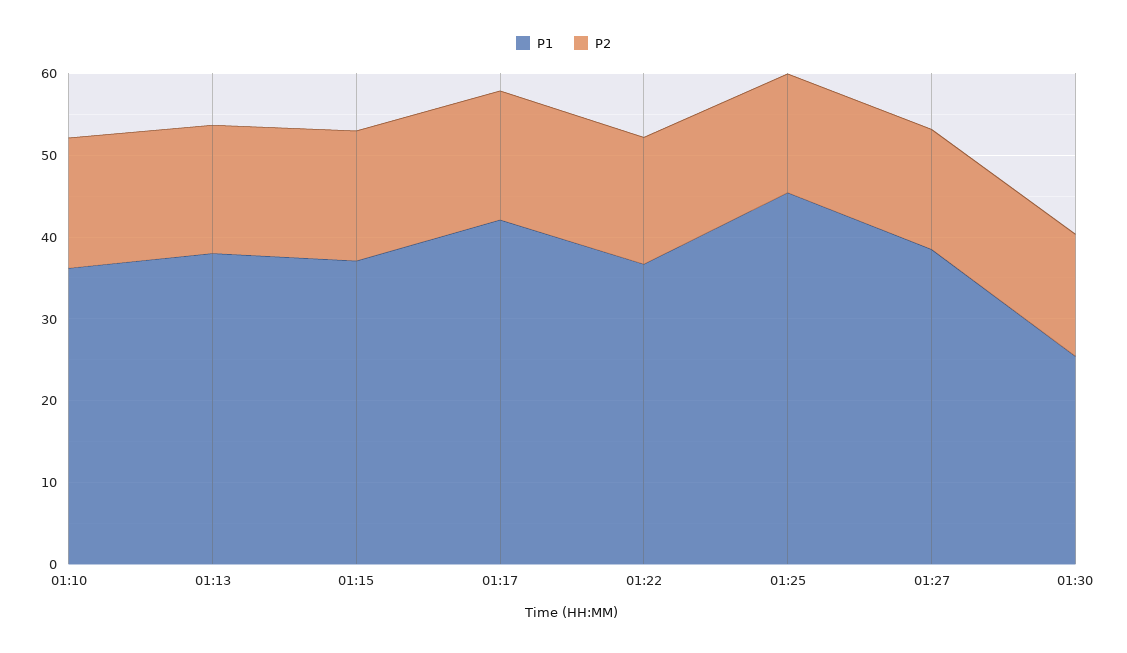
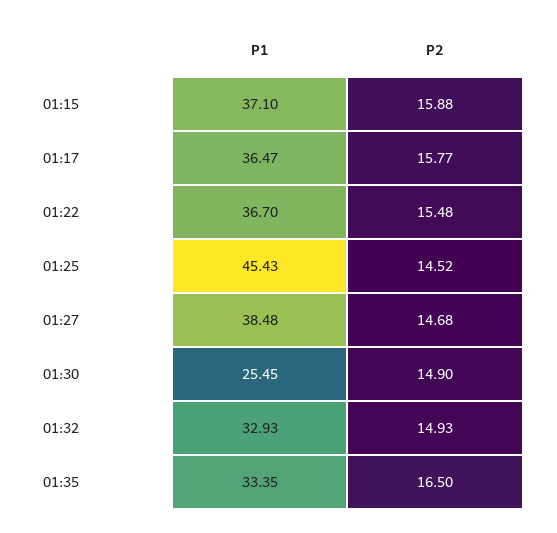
P1, 01:10: 36 -> none
P2, 01:10: 16 -> none
P1, 01:13: 38 -> none
P2, 01:13: 16 -> none
P1, 01:17: 42 -> 36.47
P1, 01:32: none -> 32.93
P2, 01:32: none -> 14.93
P1, 01:35: none -> 33.35
P2, 01:35: none -> 16.5

